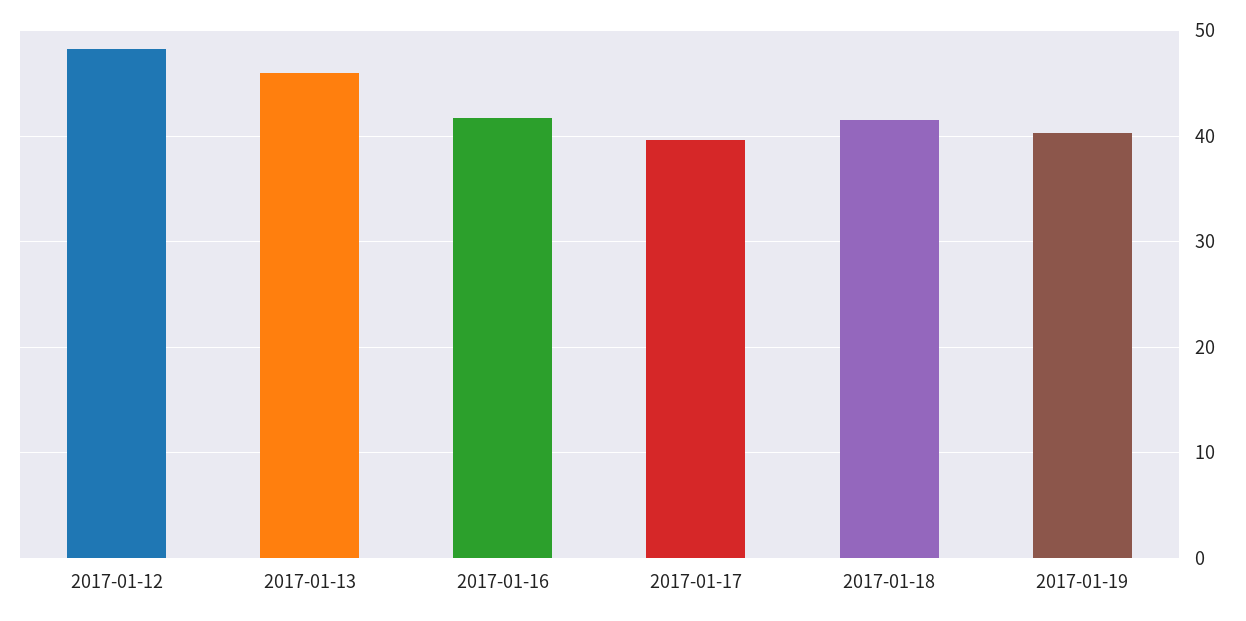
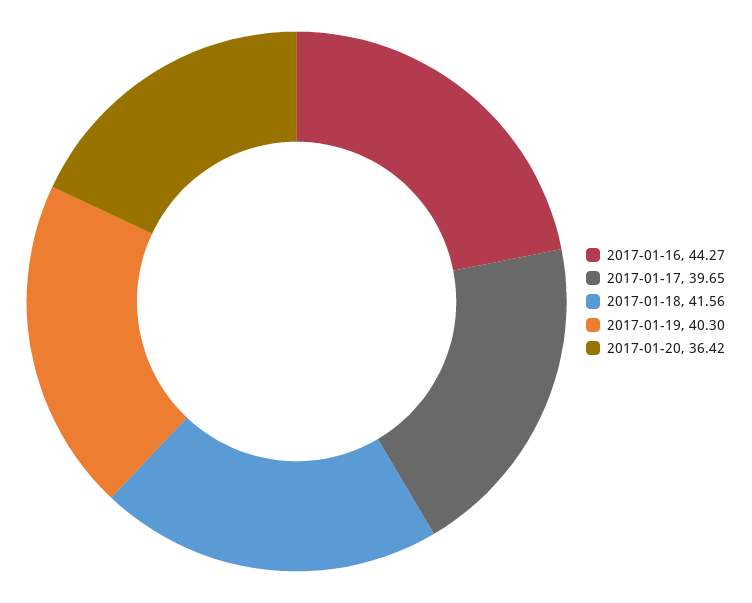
2017-01-12: 48 -> none
2017-01-13: 46 -> none
2017-01-16: 42 -> 44.27
2017-01-20: none -> 36.42

